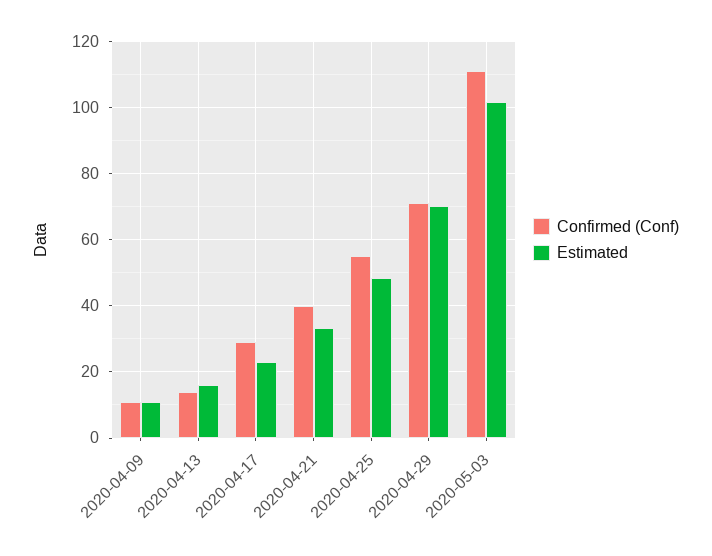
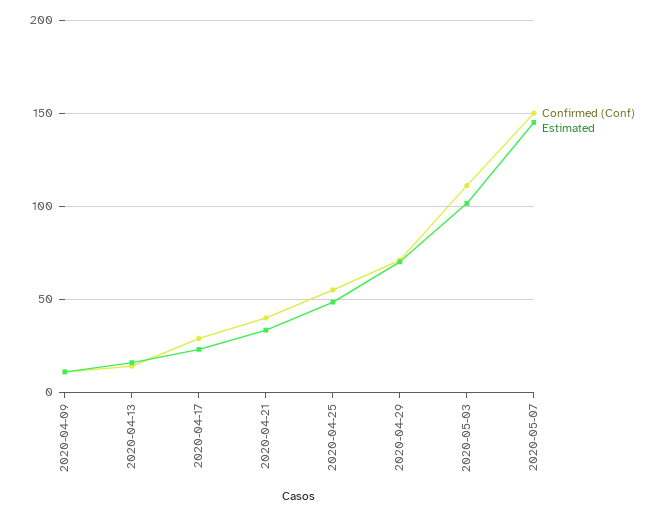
Confirmed (Conf), 2020-05-07: none -> 150
Estimated, 2020-05-07: none -> 145

